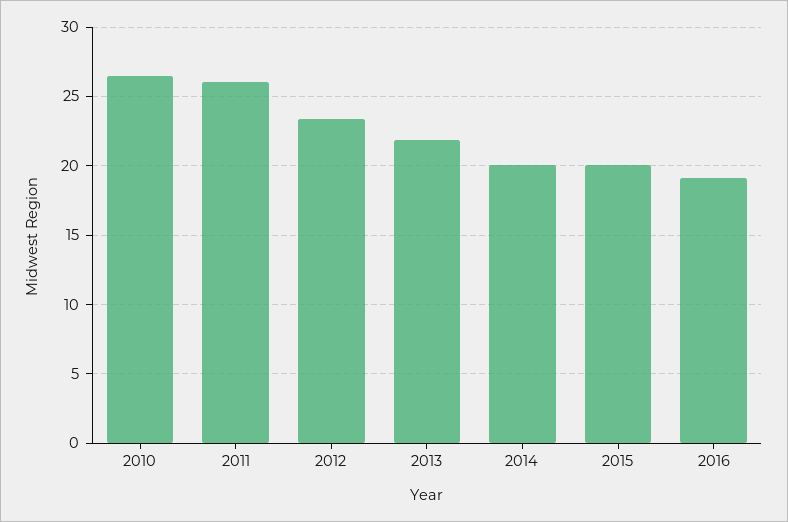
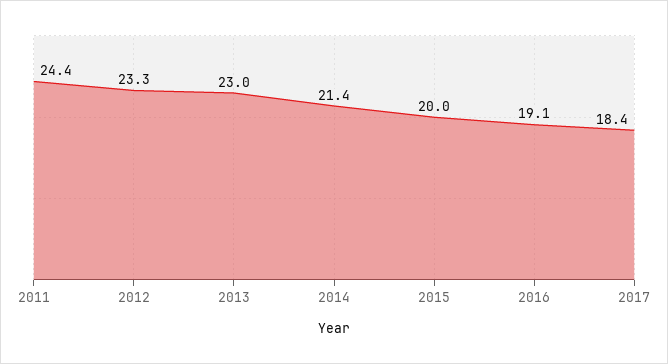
2010: 26.5 -> none
2011: 26 -> 24.4
2013: 22 -> 23
2014: 20 -> 21.4
2017: none -> 18.4

